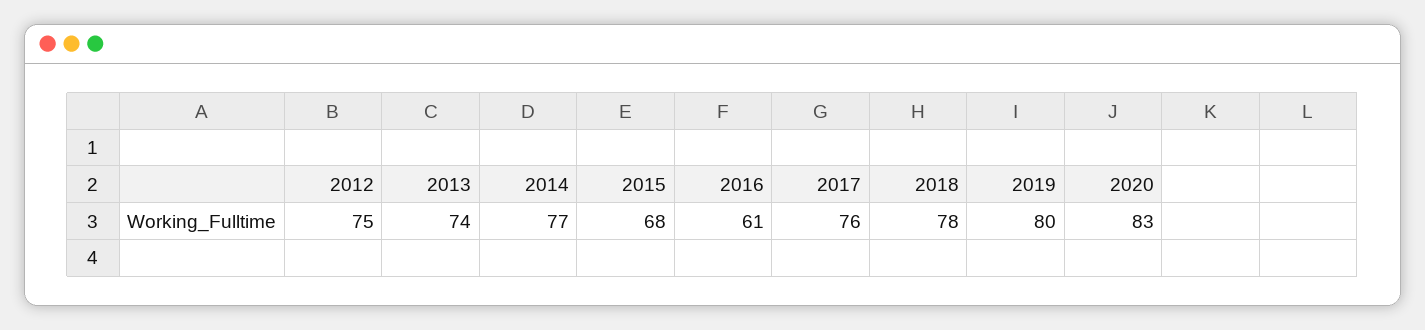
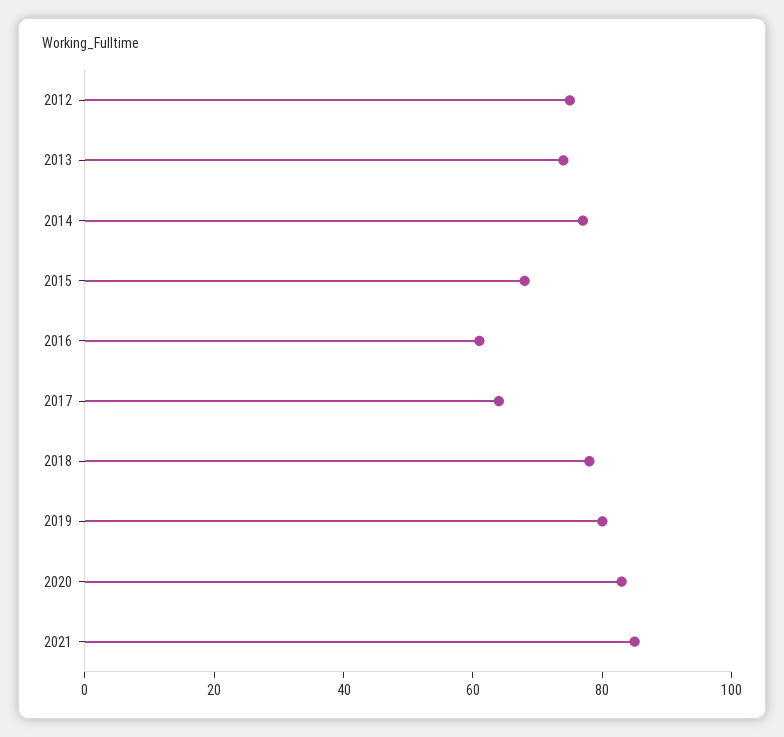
2017: 76 -> 65
2021: none -> 85

